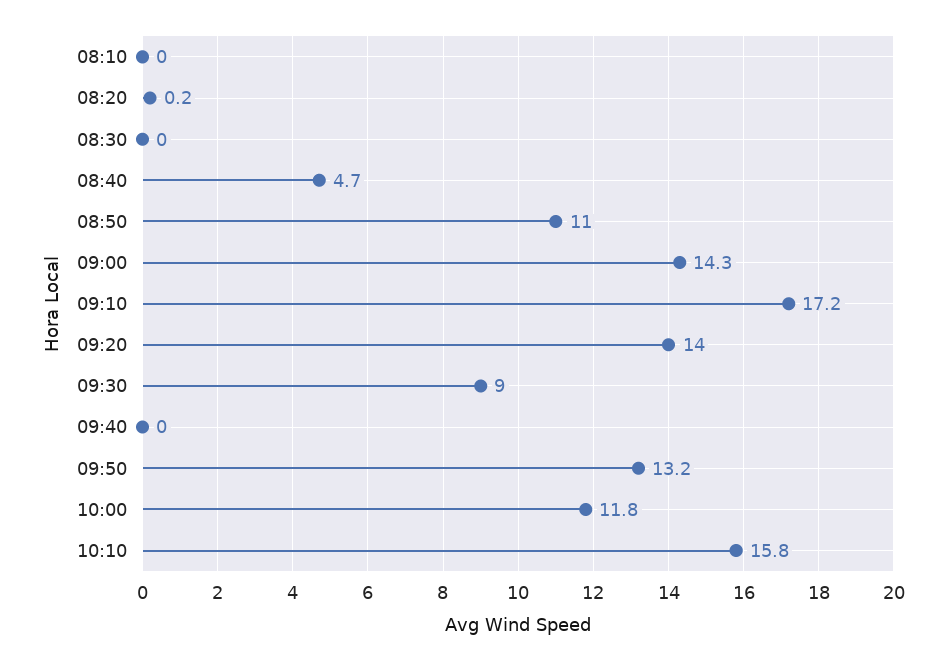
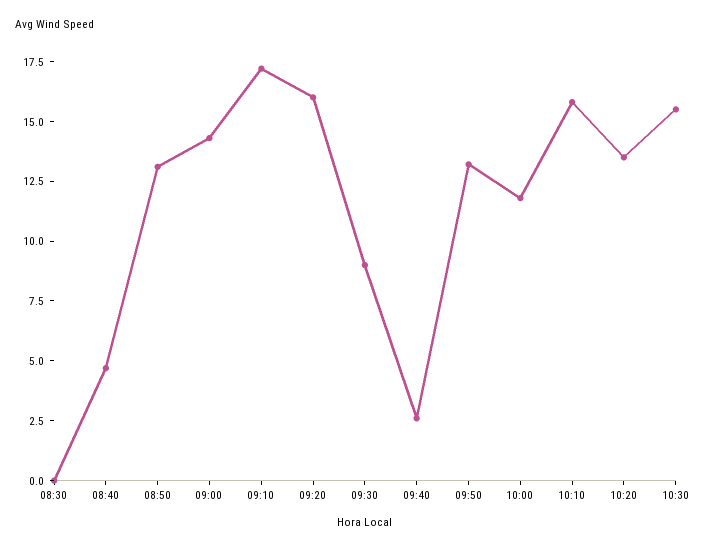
08:10: 0 -> none
08:20: 0.2 -> none
08:50: 11 -> 13
09:20: 14 -> 16
09:40: 0 -> 2.5
10:20: none -> 13.5
10:30: none -> 15.5

